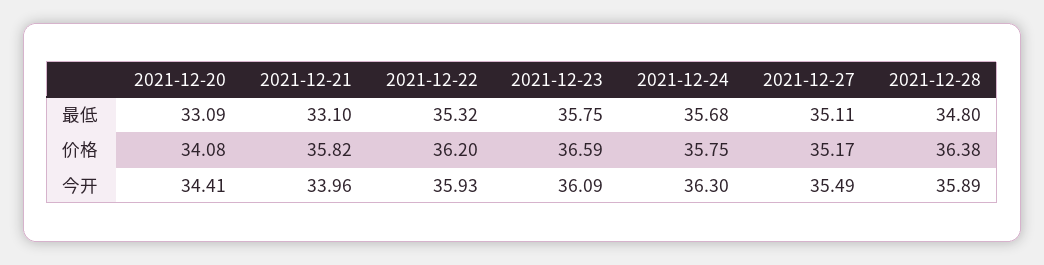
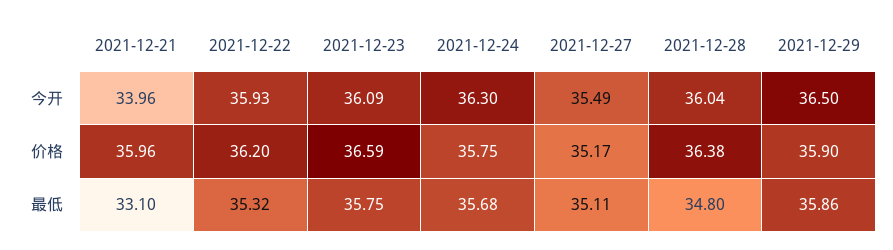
2021-12-20, 最低: 33.09 -> none
2021-12-20, 价格: 34.08 -> none
2021-12-21, 价格: 35.82 -> 35.96
2021-12-20, 今开: 34.41 -> none
2021-12-28, 今开: 35.89 -> 36.04
2021-12-29, 今开: none -> 36.5
2021-12-29, 价格: none -> 35.9
2021-12-29, 最低: none -> 35.86

